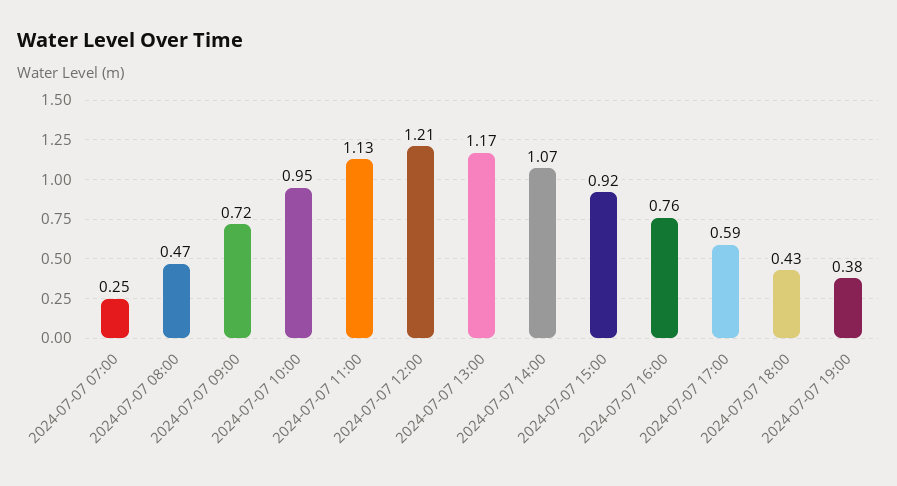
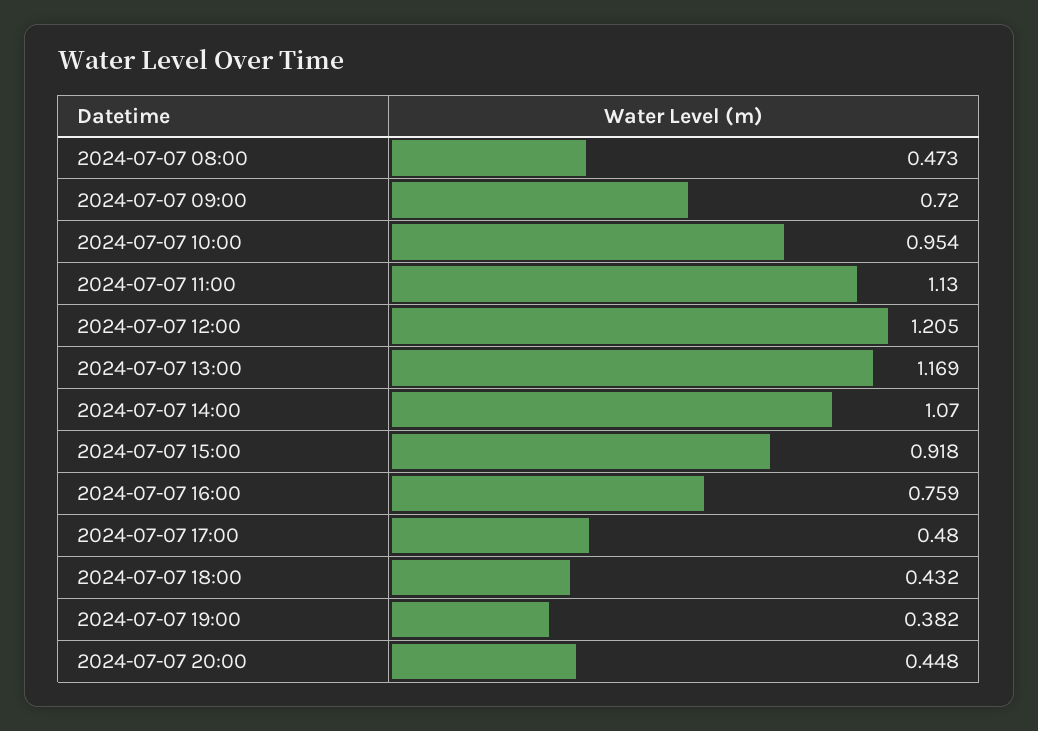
2024-07-07 07:00: 0.25 -> none
2024-07-07 17:00: 0.59 -> 0.48
2024-07-07 20:00: none -> 0.448

